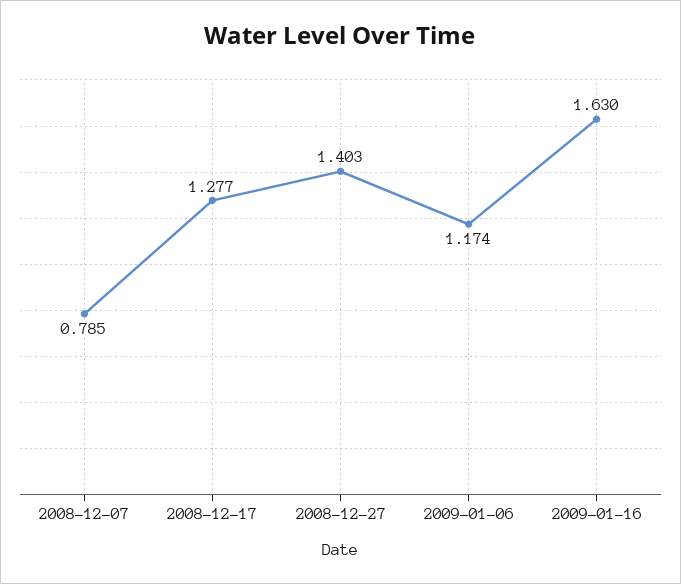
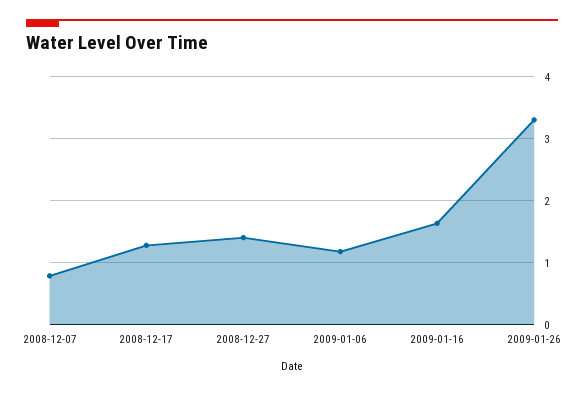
2009-01-26: none -> 3.3

